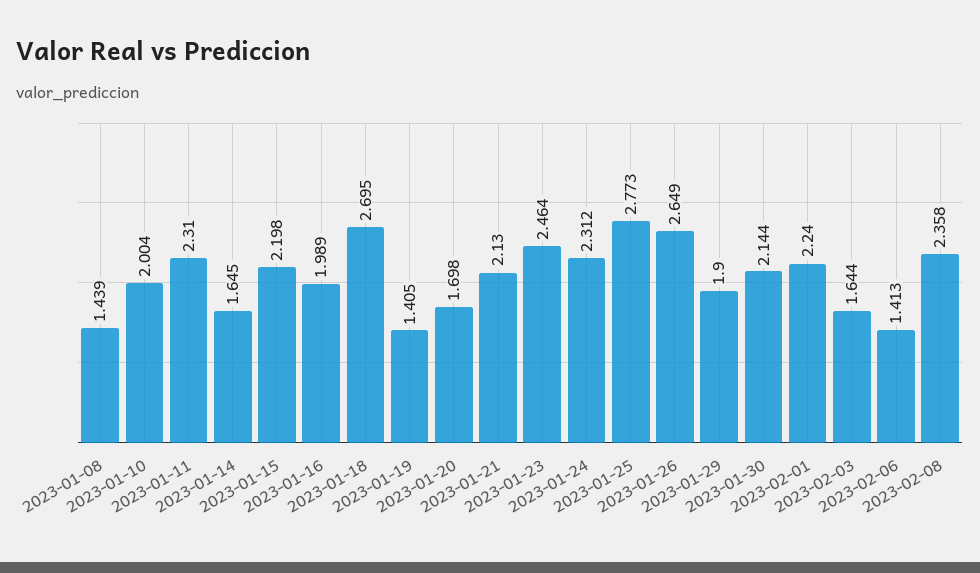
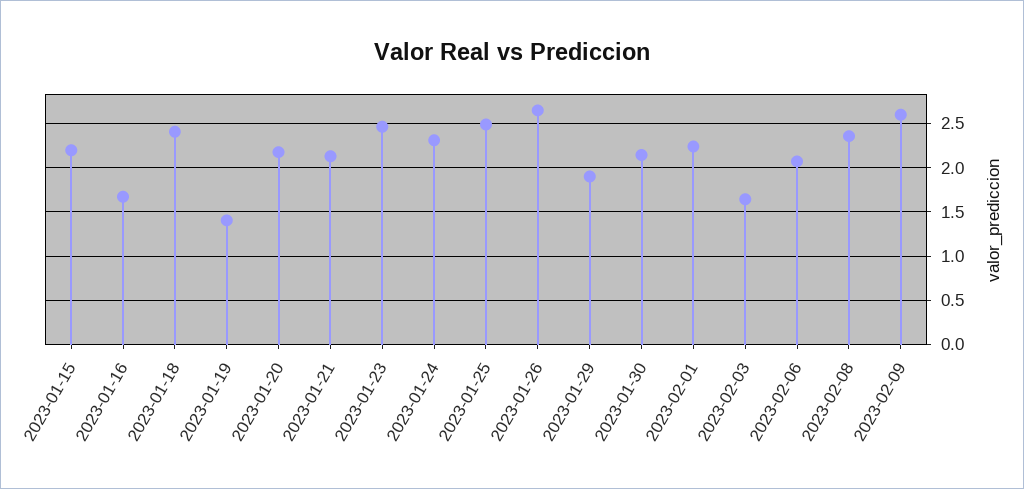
2023-01-08: 1.439 -> none
2023-01-10: 2.004 -> none
2023-01-11: 2.31 -> none
2023-01-14: 1.645 -> none
2023-01-16: 1.989 -> 1.7
2023-01-18: 2.695 -> 2.4
2023-01-20: 1.698 -> 2.2
2023-01-25: 2.773 -> 2.5
2023-02-06: 1.413 -> 2.1
2023-02-09: none -> 2.6

